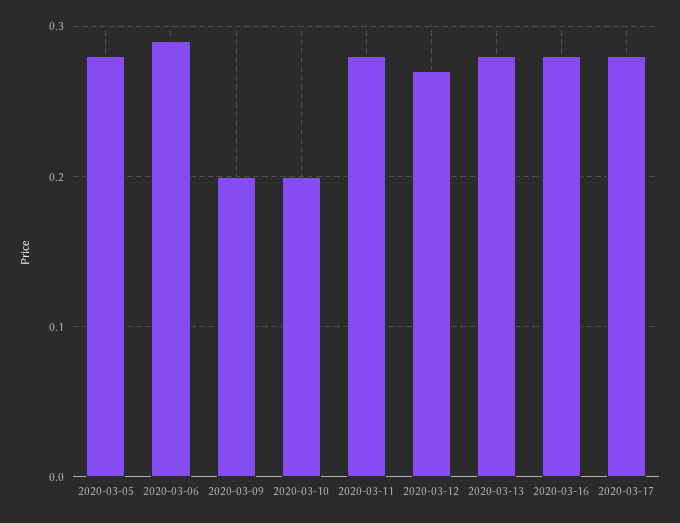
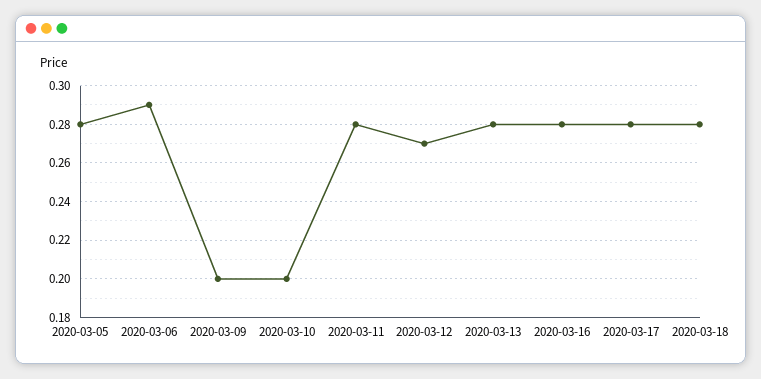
2020-03-18: none -> 0.28

